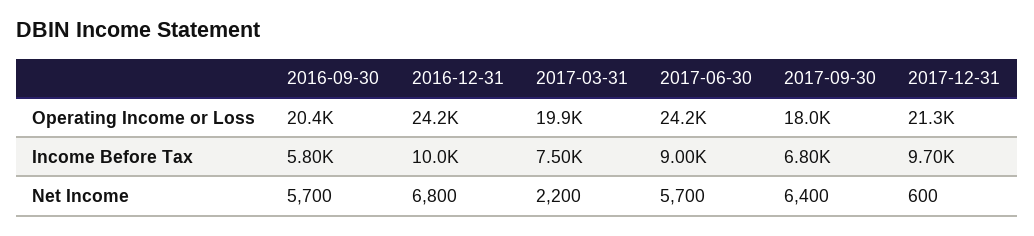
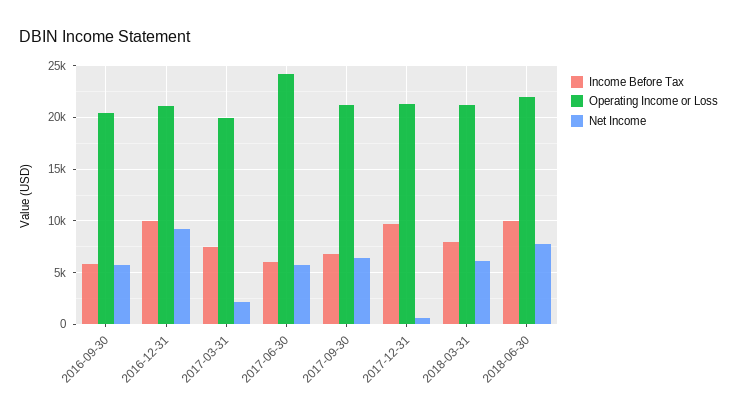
Operating Income or Loss, 2016-12-31: 24200 -> 21000
Operating Income or Loss, 2017-09-30: 18000 -> 21000
Income Before Tax, 2017-06-30: 9000 -> 6000
Net Income, 2016-12-31: 6800 -> 9000
Income Before Tax, 2018-03-31: none -> 8000
Operating Income or Loss, 2018-03-31: none -> 21000
Net Income, 2018-03-31: none -> 6000
Income Before Tax, 2018-06-30: none -> 10000
Operating Income or Loss, 2018-06-30: none -> 22000
Net Income, 2018-06-30: none -> 8000

